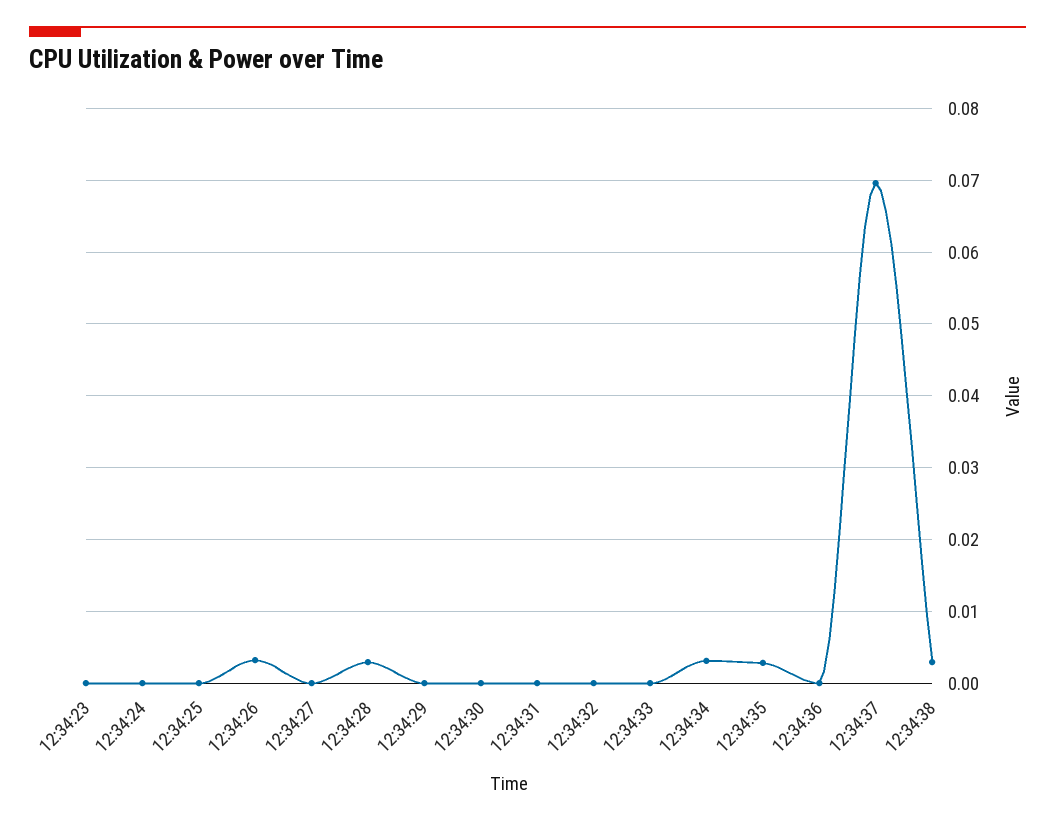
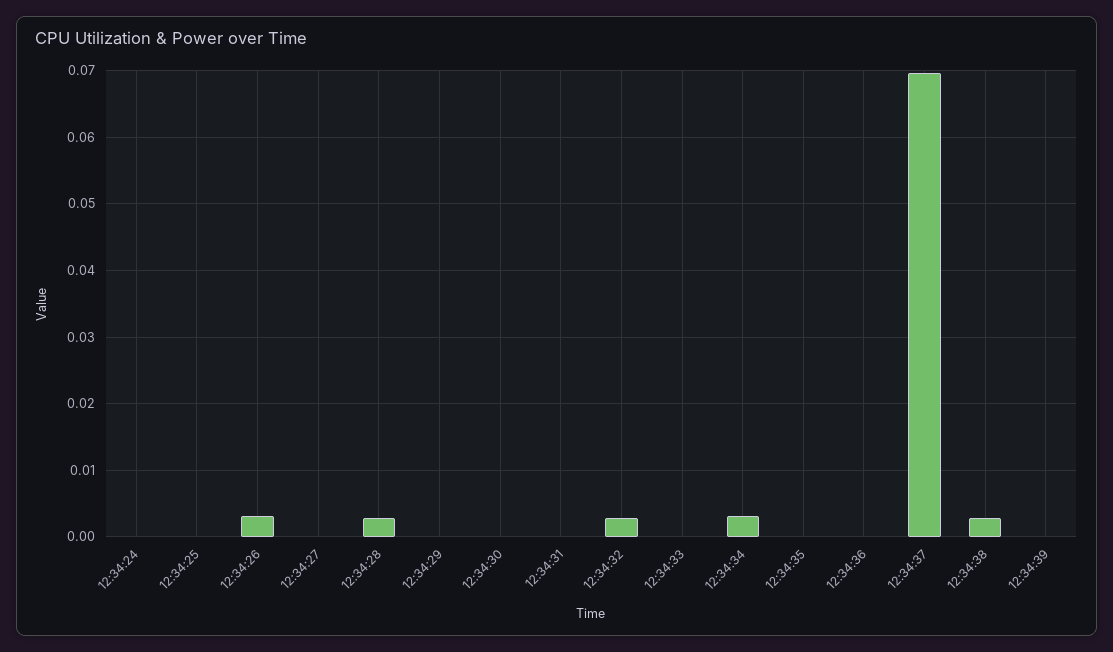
12:34:23: 0 -> none
12:34:32: 0 -> 0.003
12:34:35: 0.003 -> 0
12:34:39: none -> 0

